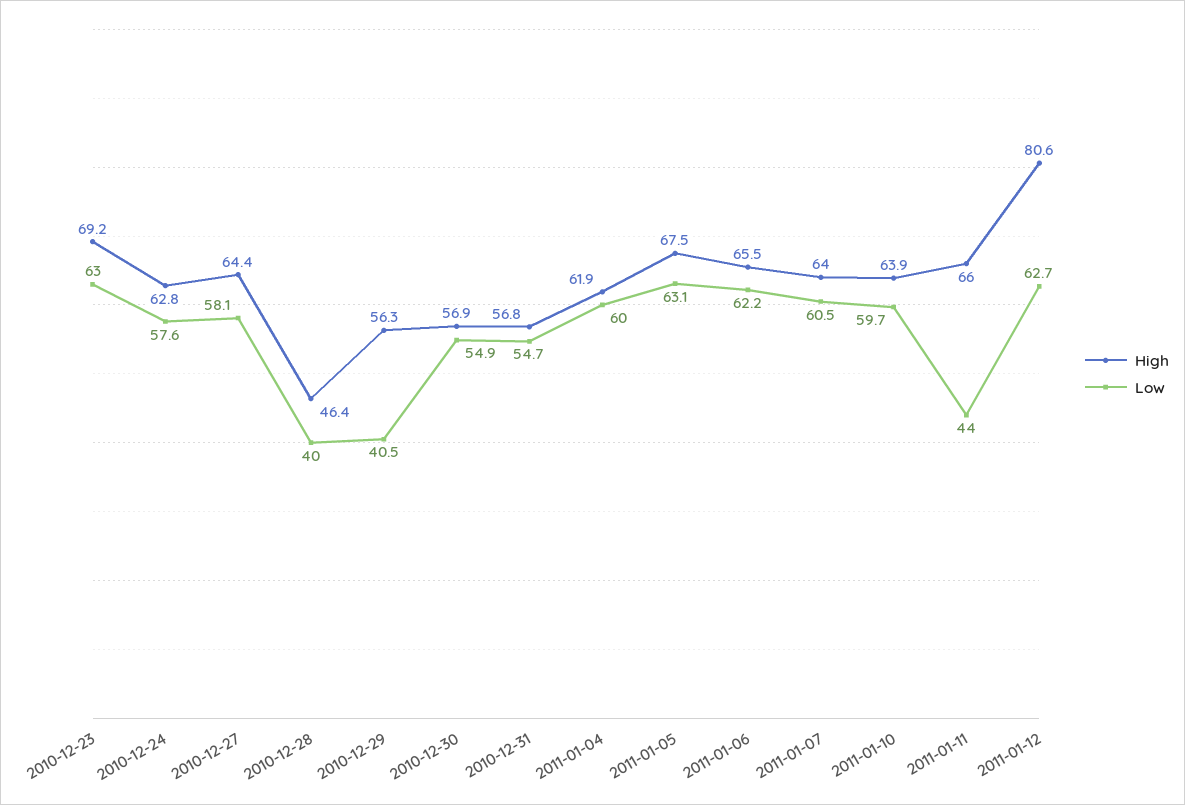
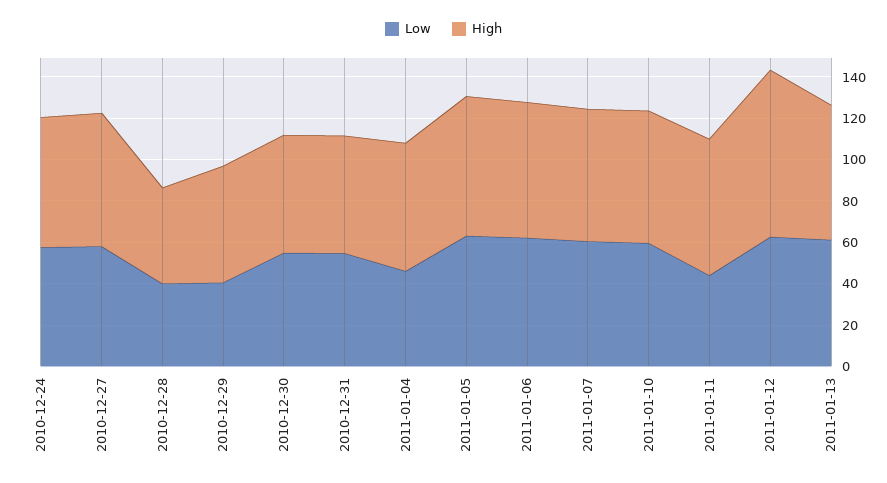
High, 2010-12-23: 69.2 -> none
Low, 2010-12-23: 63 -> none
Low, 2011-01-04: 60 -> 45
Low, 2011-01-13: none -> 60
High, 2011-01-13: none -> 65

